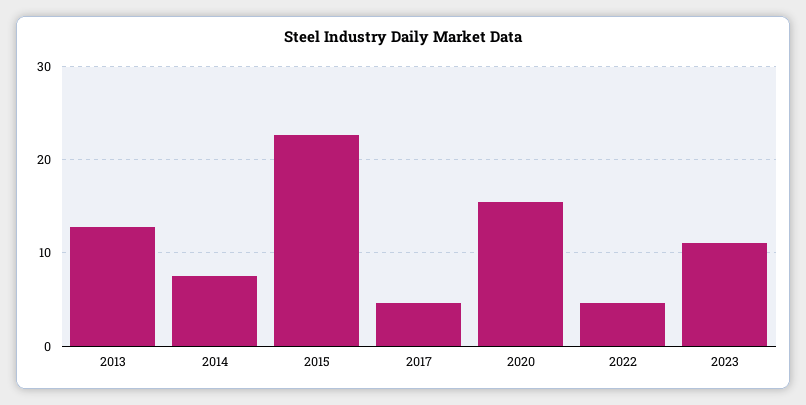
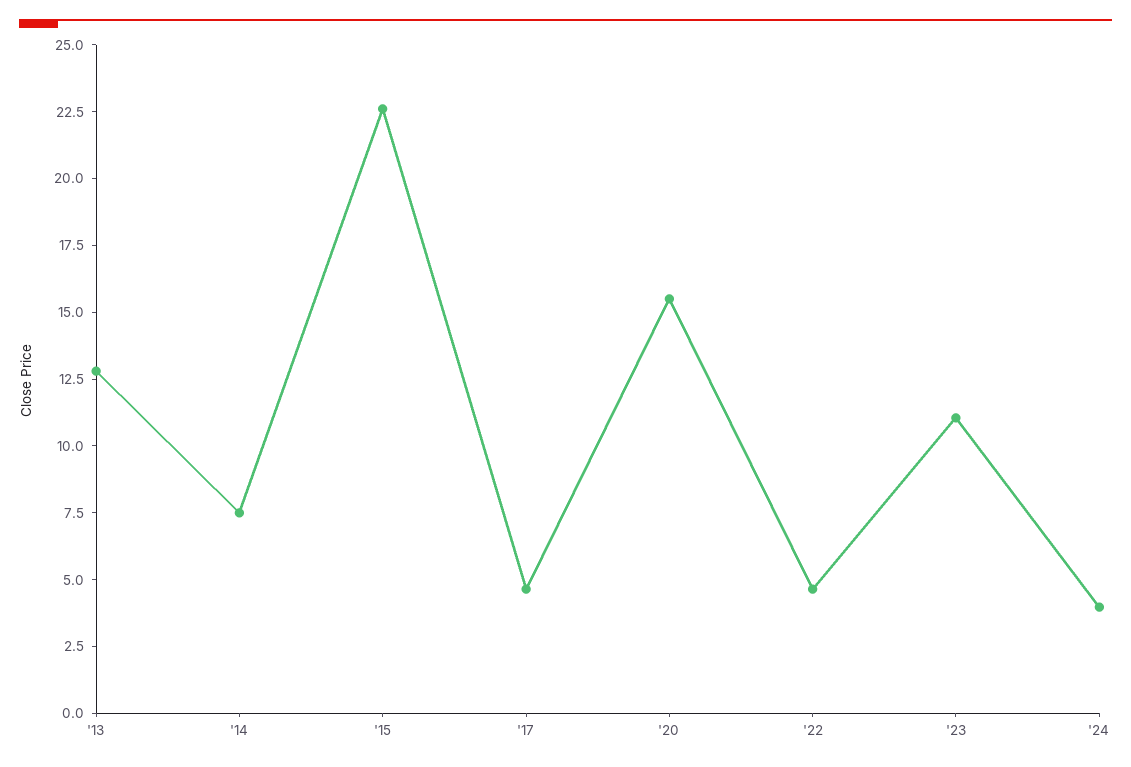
'24: none -> 4

